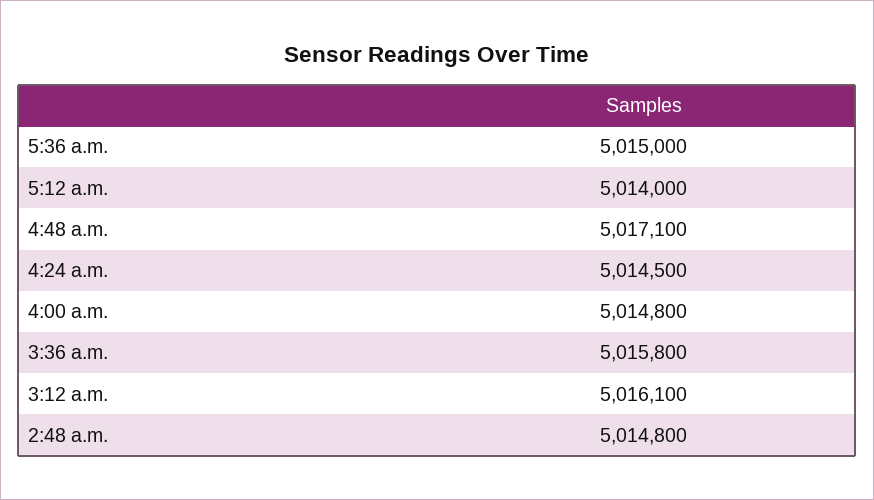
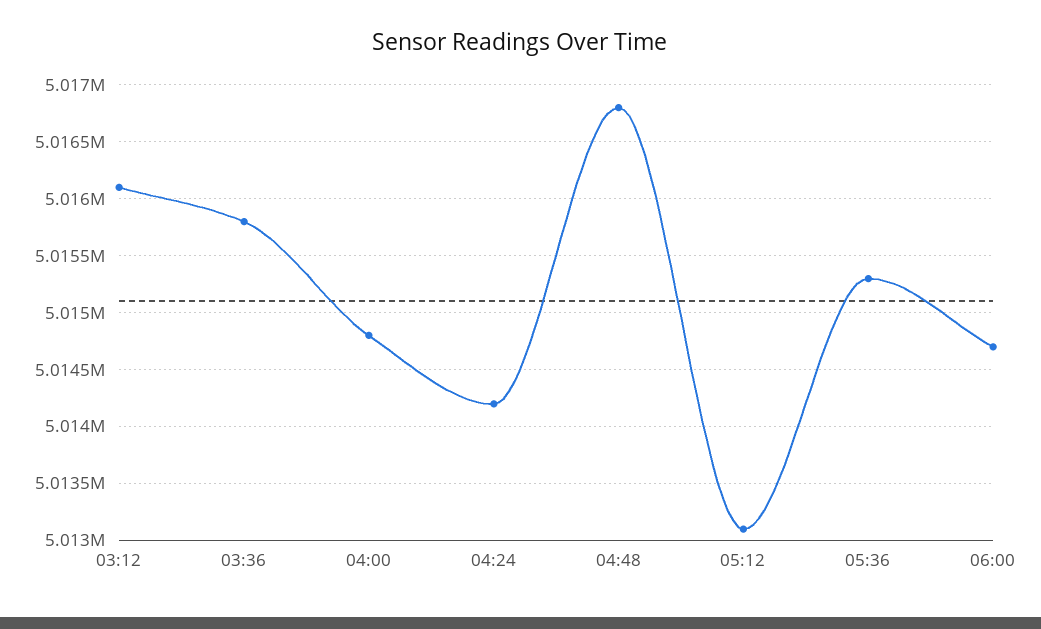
5:36 a.m.: 5015000 -> 5015300
5:12 a.m.: 5014000 -> 5013100
4:48 a.m.: 5017100 -> 5016800
4:24 a.m.: 5014500 -> 5014200
2:48 a.m.: 5014800 -> none
06:00: none -> 5014700

